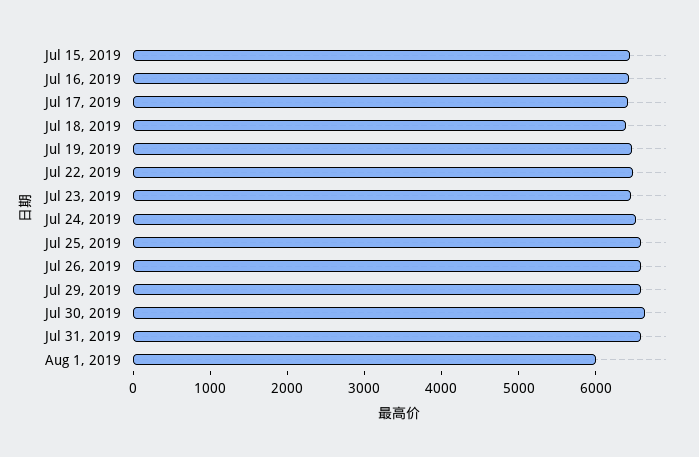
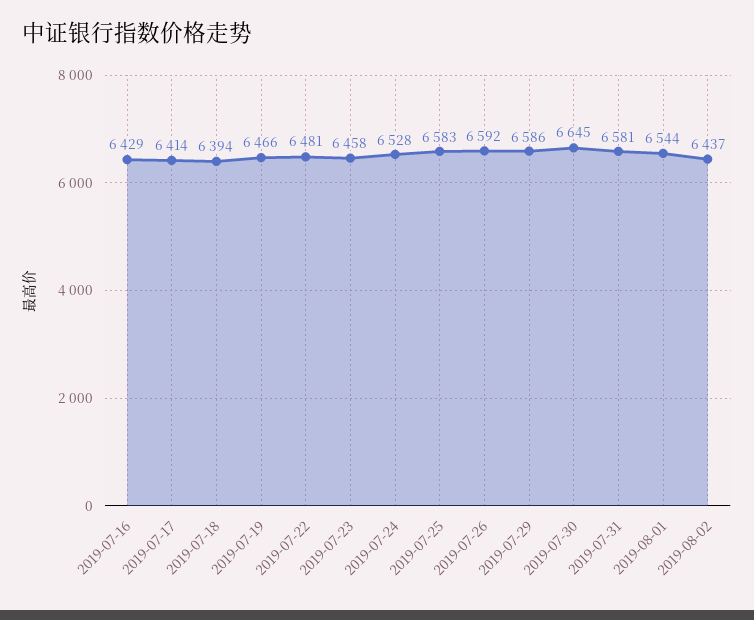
Jul 15, 2019: 6400 -> none
Aug 1, 2019: 6000 -> 6544
2019-08-02: none -> 6437

